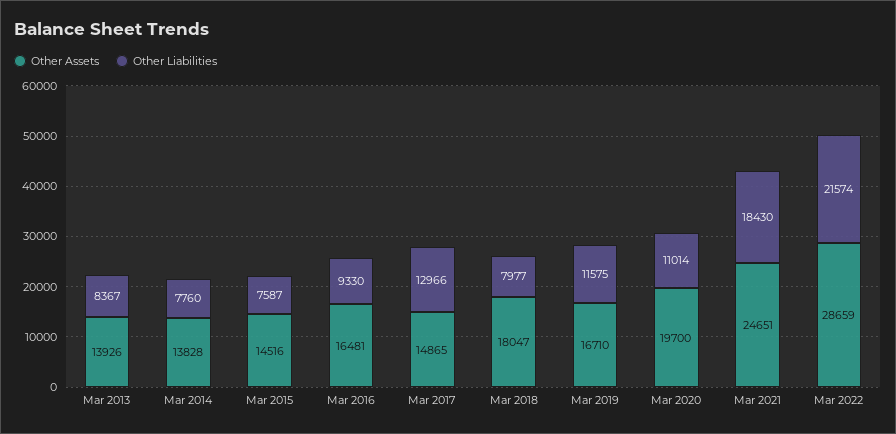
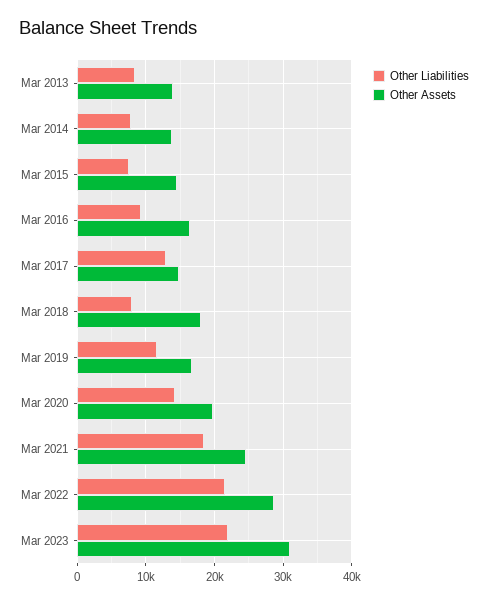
Other Liabilities, Mar 2020: 11014 -> 14000
Other Liabilities, Mar 2023: none -> 22000
Other Assets, Mar 2023: none -> 31000

